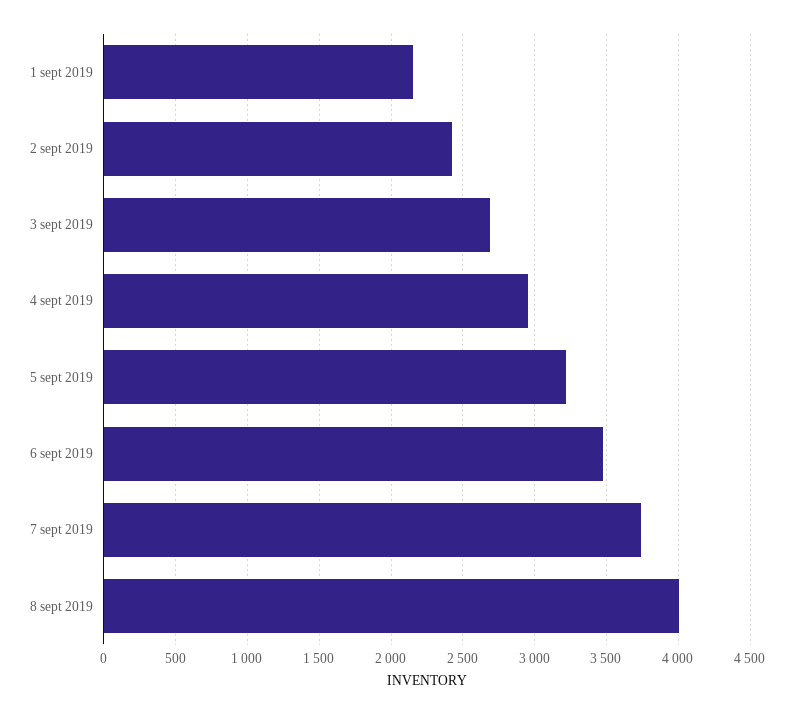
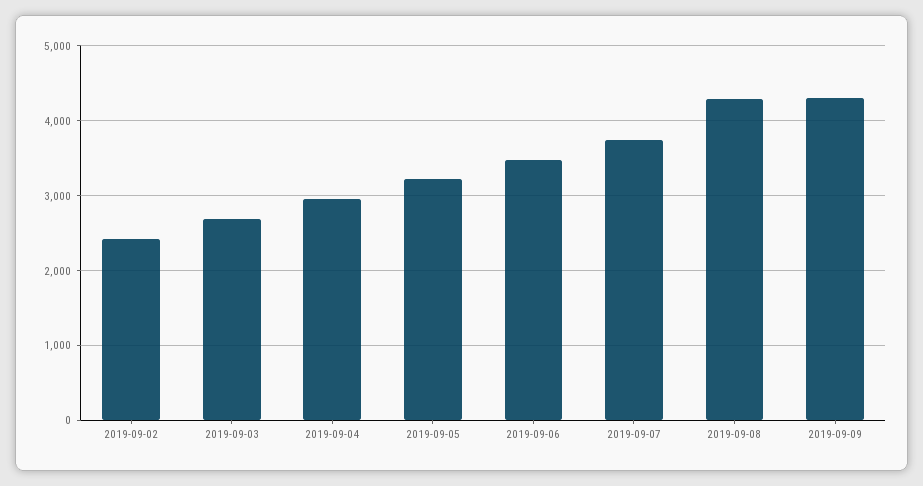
1 sept 2019: 2150 -> none
8 sept 2019: 4000 -> 4300
2019-09-09: none -> 4300

